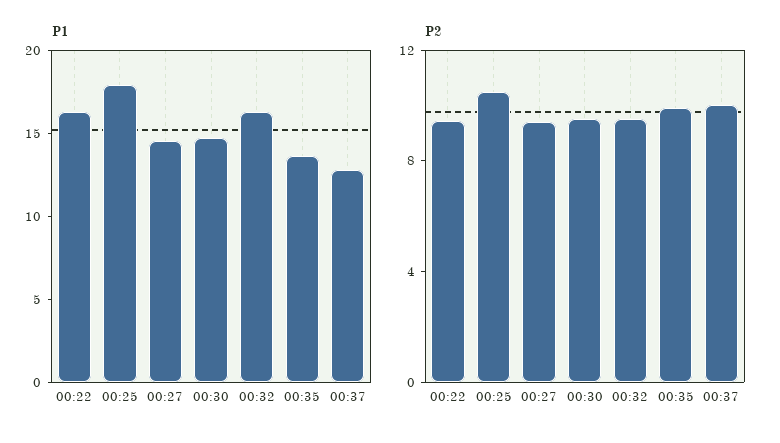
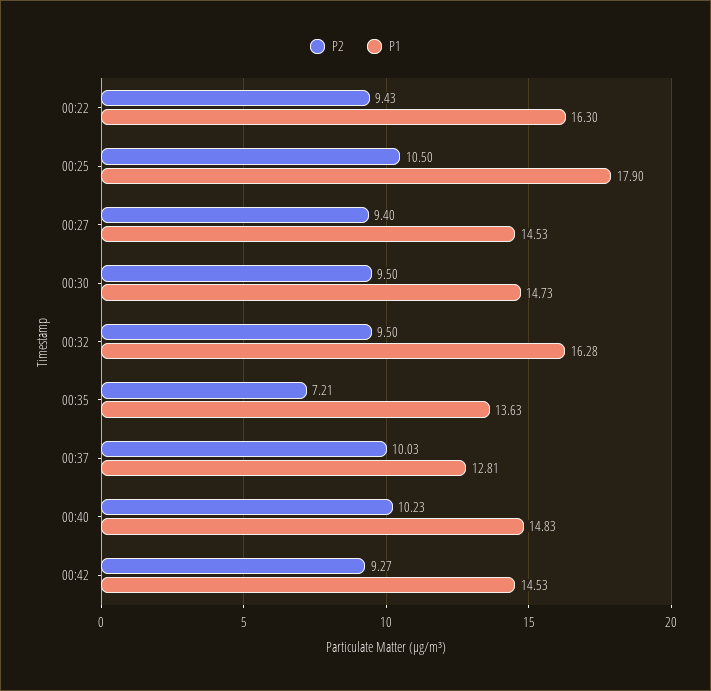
P2, 00:35: 10 -> 7.21
P2, 00:40: none -> 10.23
P1, 00:40: none -> 14.83
P2, 00:42: none -> 9.27
P1, 00:42: none -> 14.53

